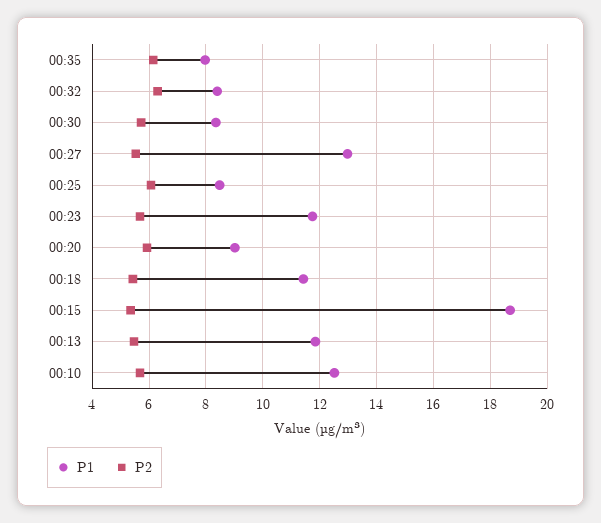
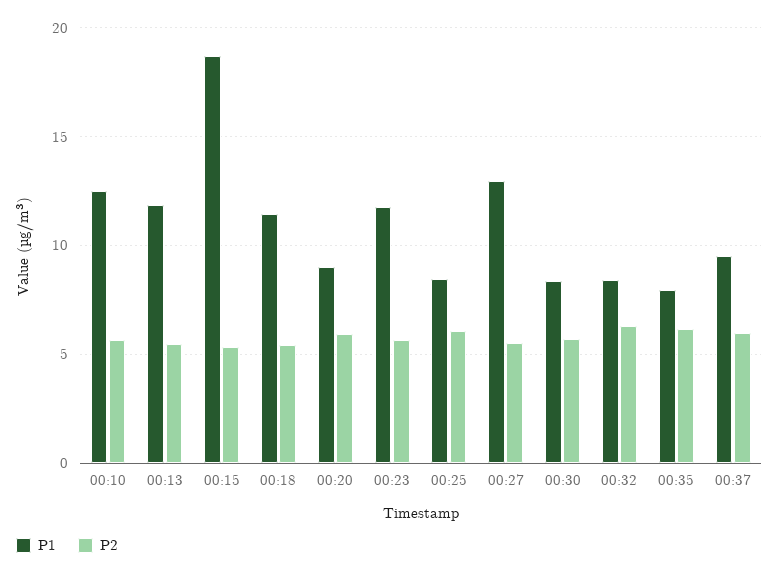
P1, 00:37: none -> 9.5
P2, 00:37: none -> 6

